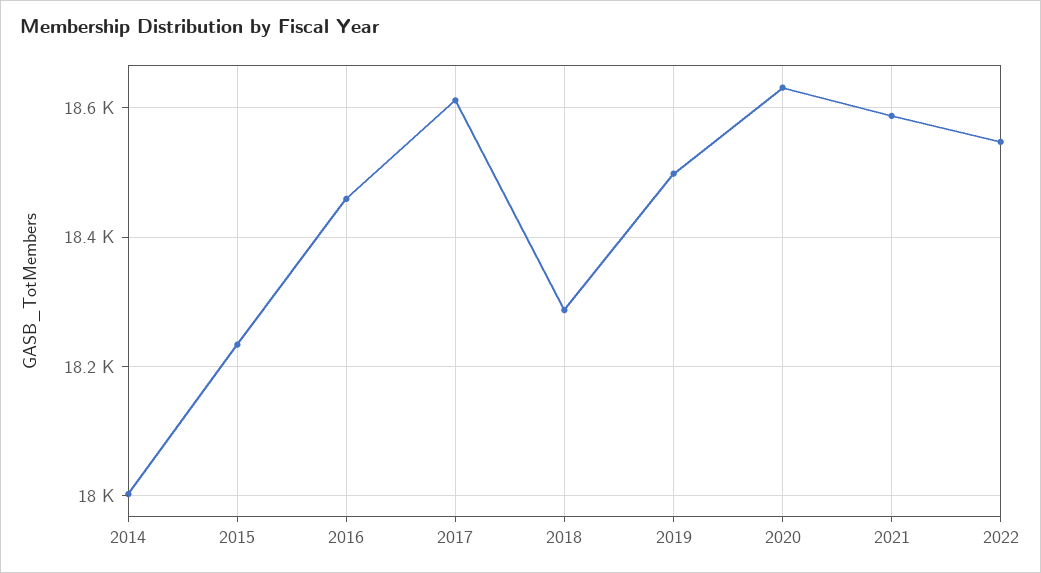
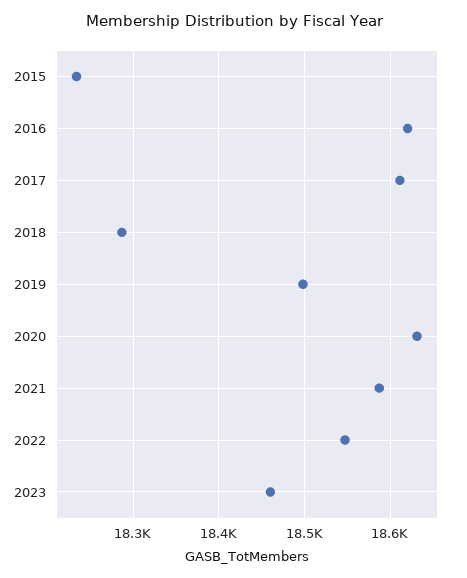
2014: 18000 -> none
2016: 18460 -> 18620
2023: none -> 18460

